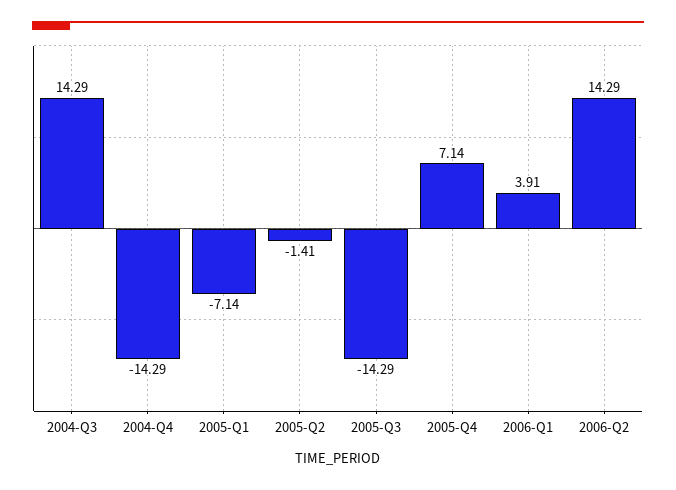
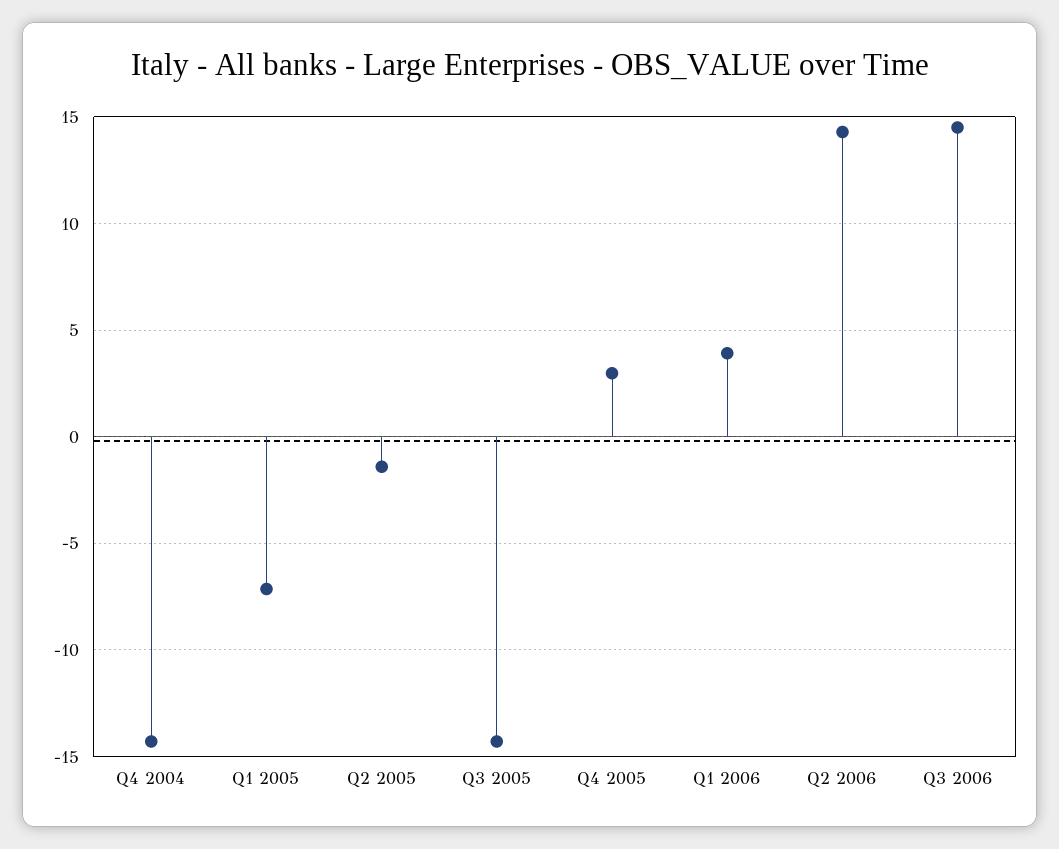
2004-Q3: 14.29 -> none
2005-Q4: 7.14 -> 3
Q3 2006: none -> 14.5

